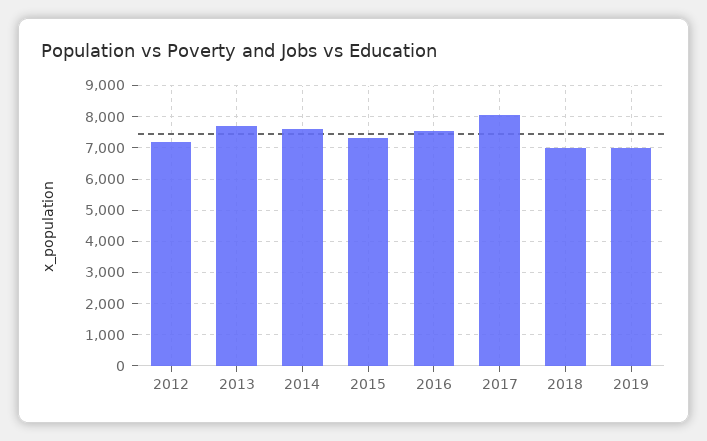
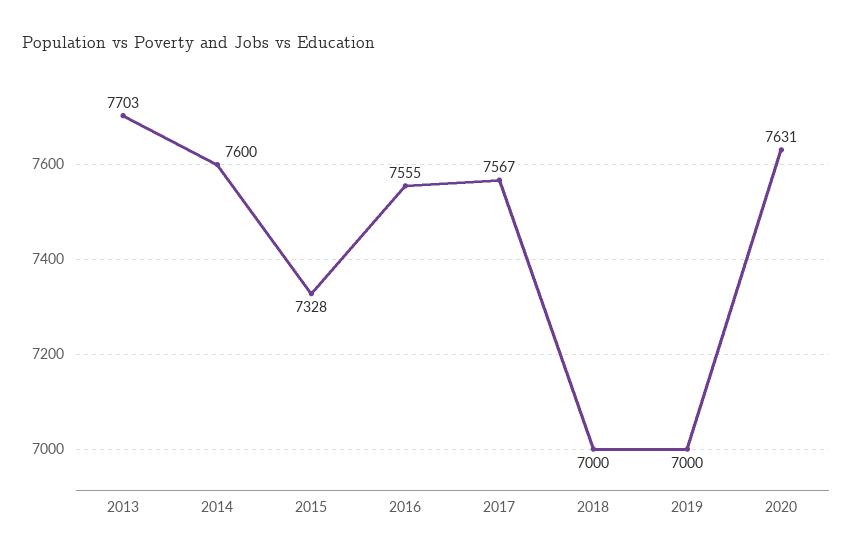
2012: 7200 -> none
2017: 8000 -> 7567
2020: none -> 7631

